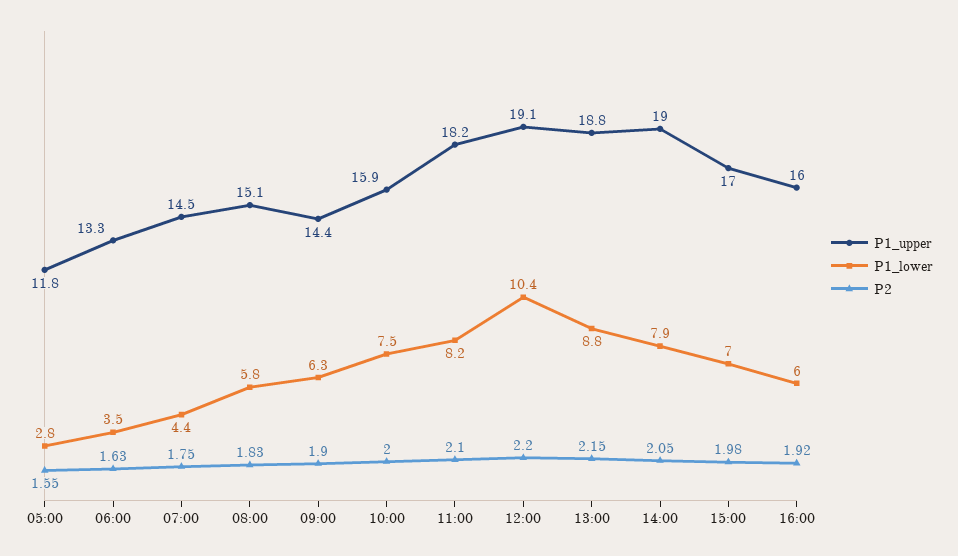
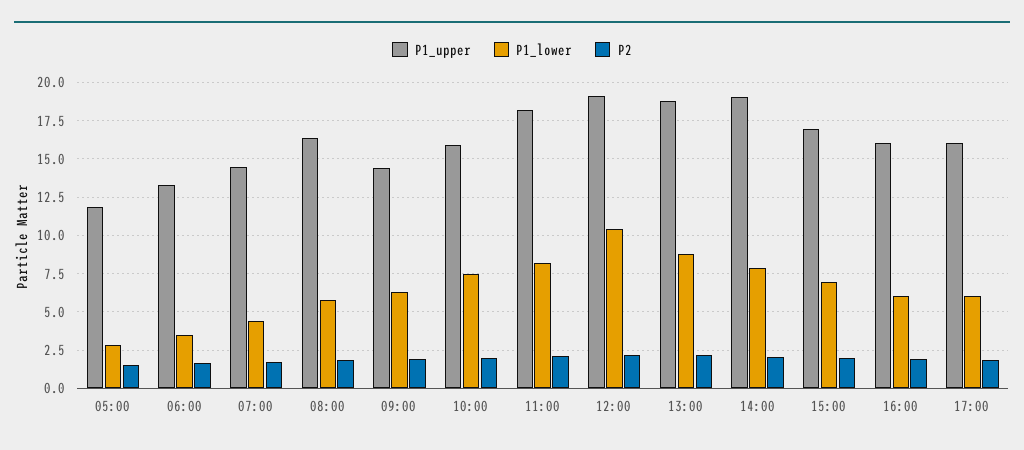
P1_upper, 08:00: 15.1 -> 16.5
P1_upper, 17:00: none -> 16
P1_lower, 17:00: none -> 6
P2, 17:00: none -> 2

